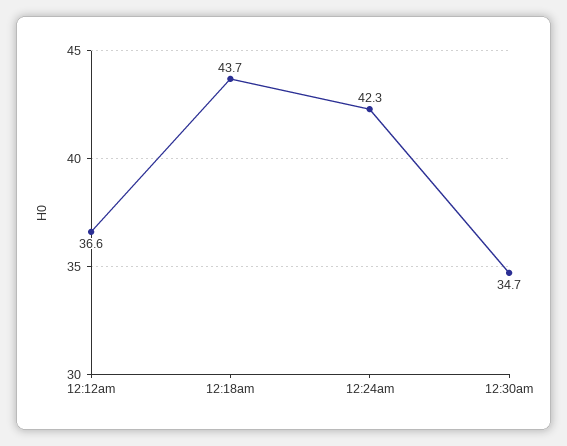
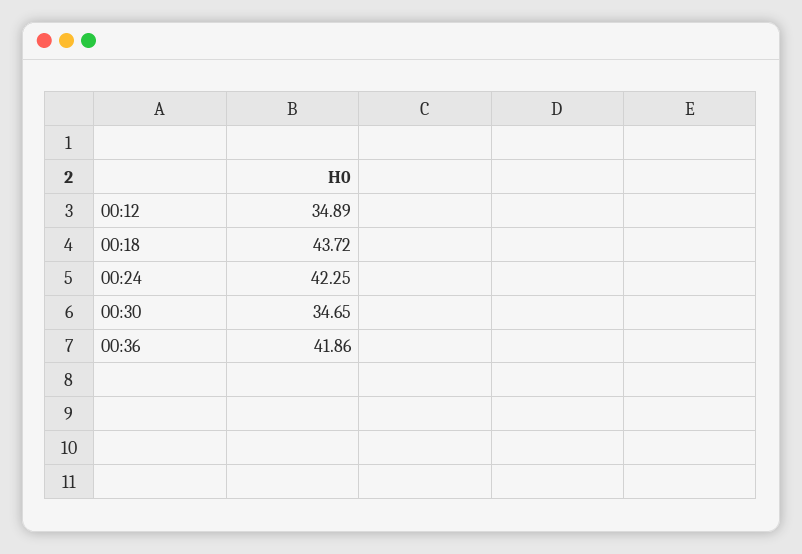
12:12am: 36.6 -> 34.89
00:36: none -> 41.86

